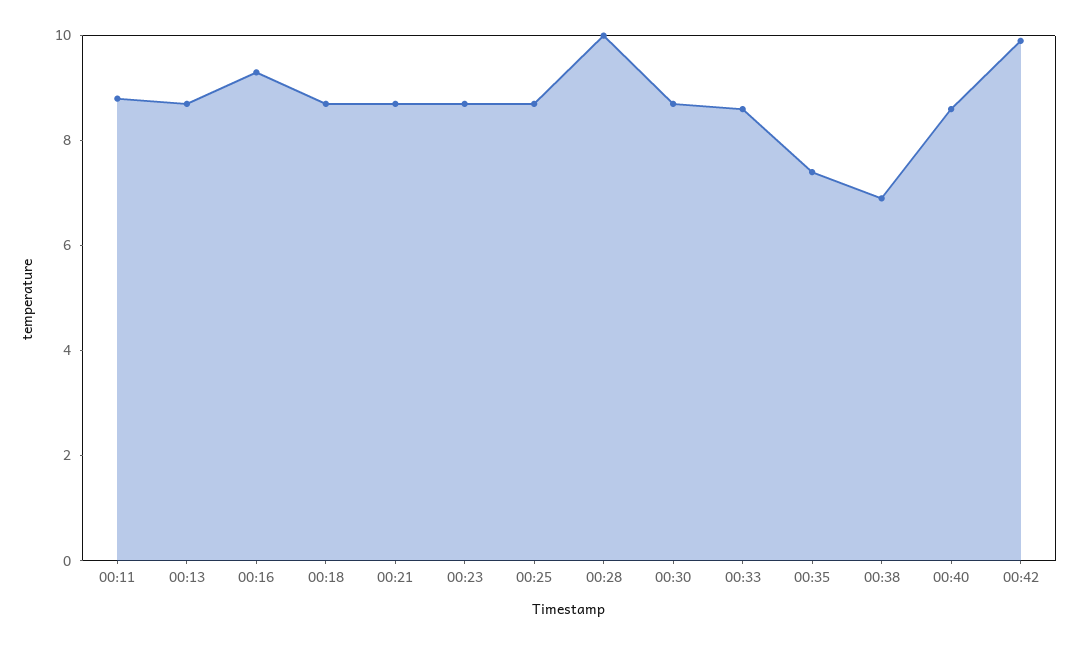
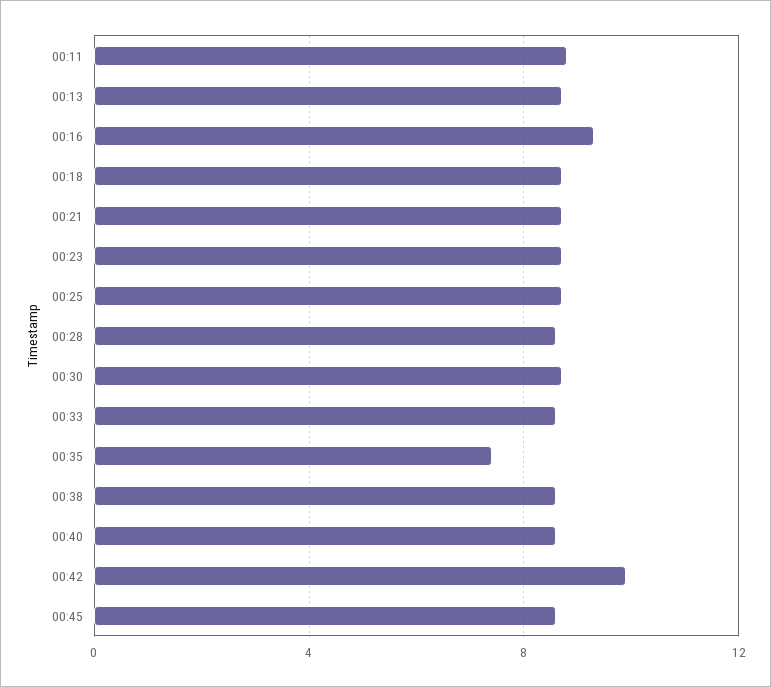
00:28: 10 -> 8.5
00:38: 7 -> 8.5
00:45: none -> 8.5

